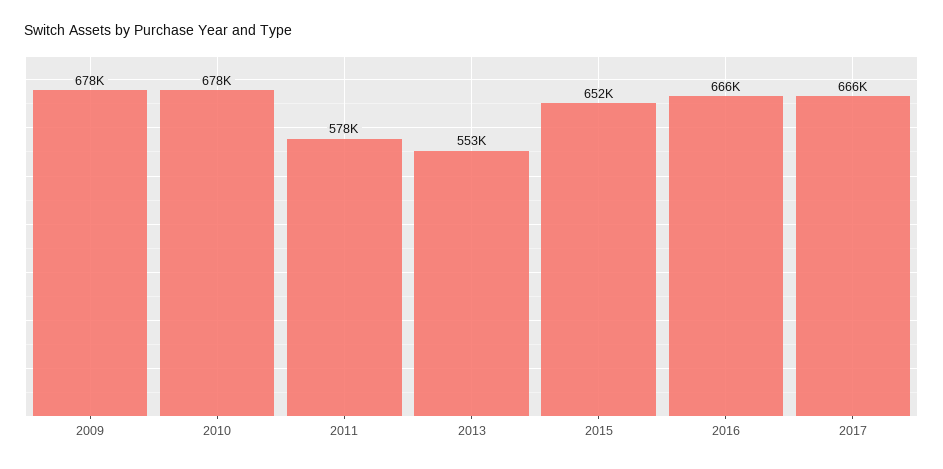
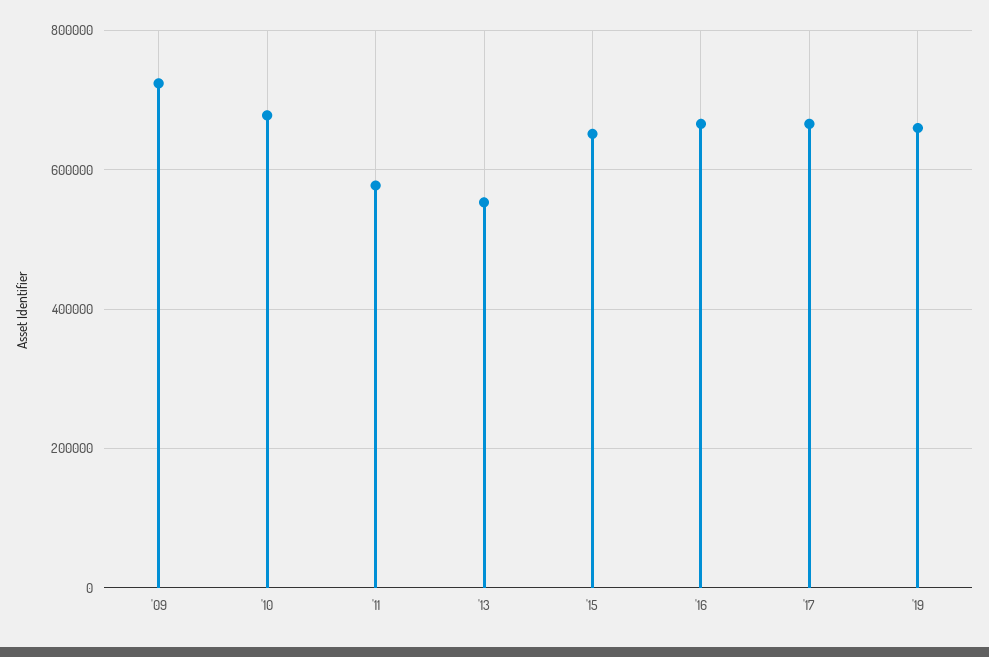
2009: 678000 -> 720000
'19: none -> 660000

